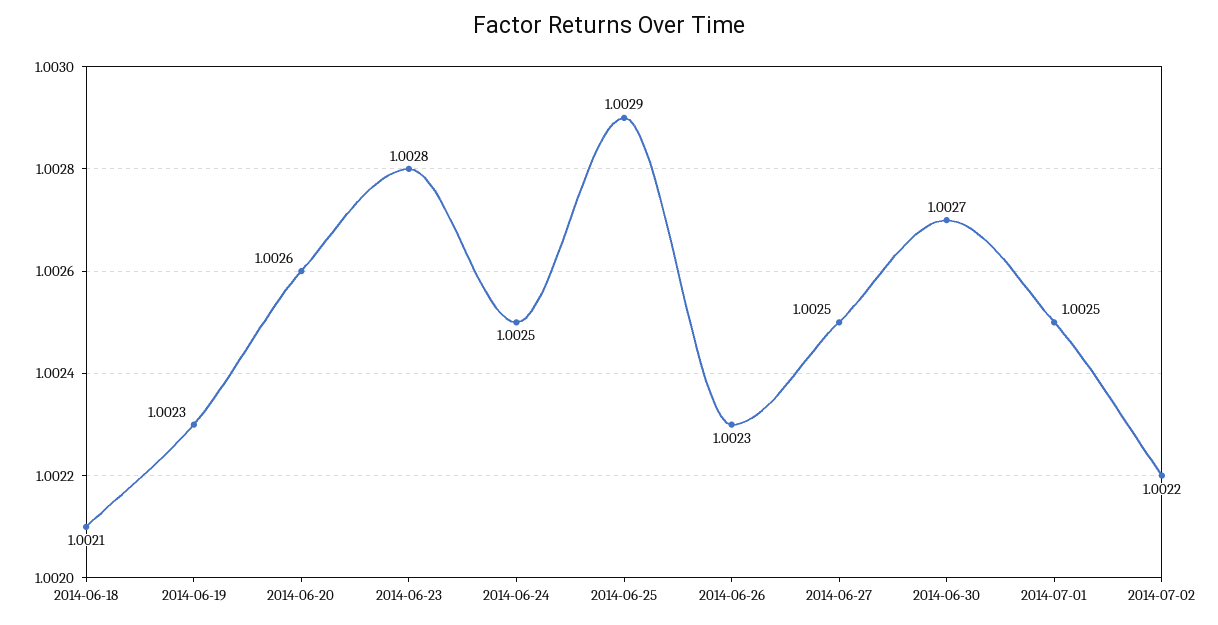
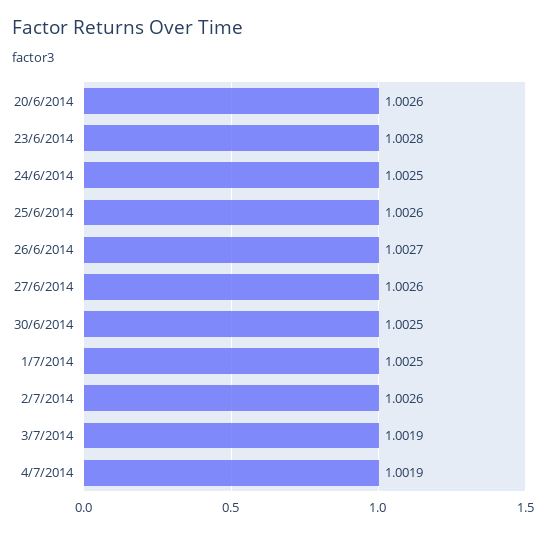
2014-06-18: 1.0021 -> none
2014-06-19: 1.0023 -> none
2014-06-25: 1.0029 -> 1.0026
2014-06-26: 1.0023 -> 1.0027
2014-06-27: 1.0025 -> 1.0026
2014-06-30: 1.0027 -> 1.0025
2014-07-02: 1.0022 -> 1.0026
3/7/2014: none -> 1.0019
4/7/2014: none -> 1.0019

